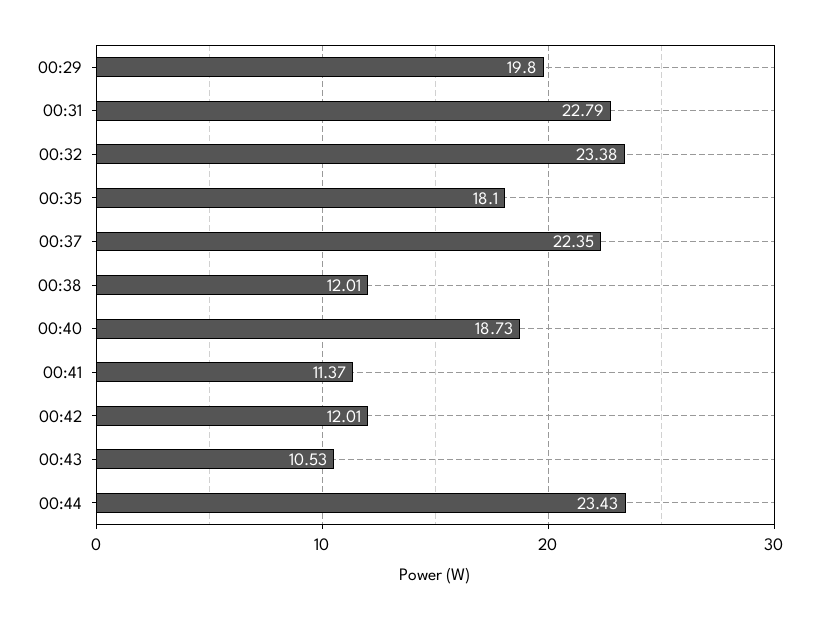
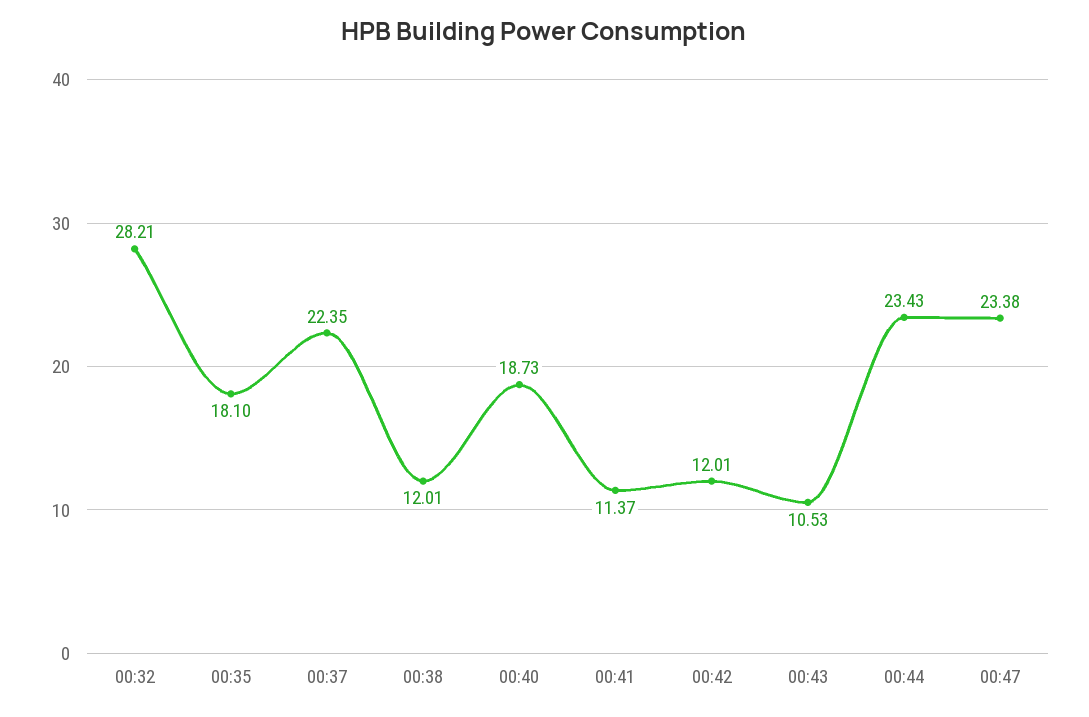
00:29: 19.8 -> none
00:31: 22.79 -> none
00:32: 23.38 -> 28.21
00:47: none -> 23.38

